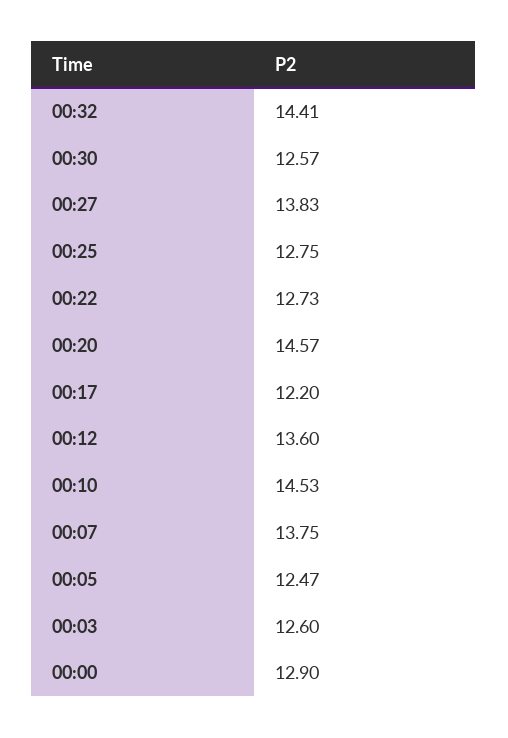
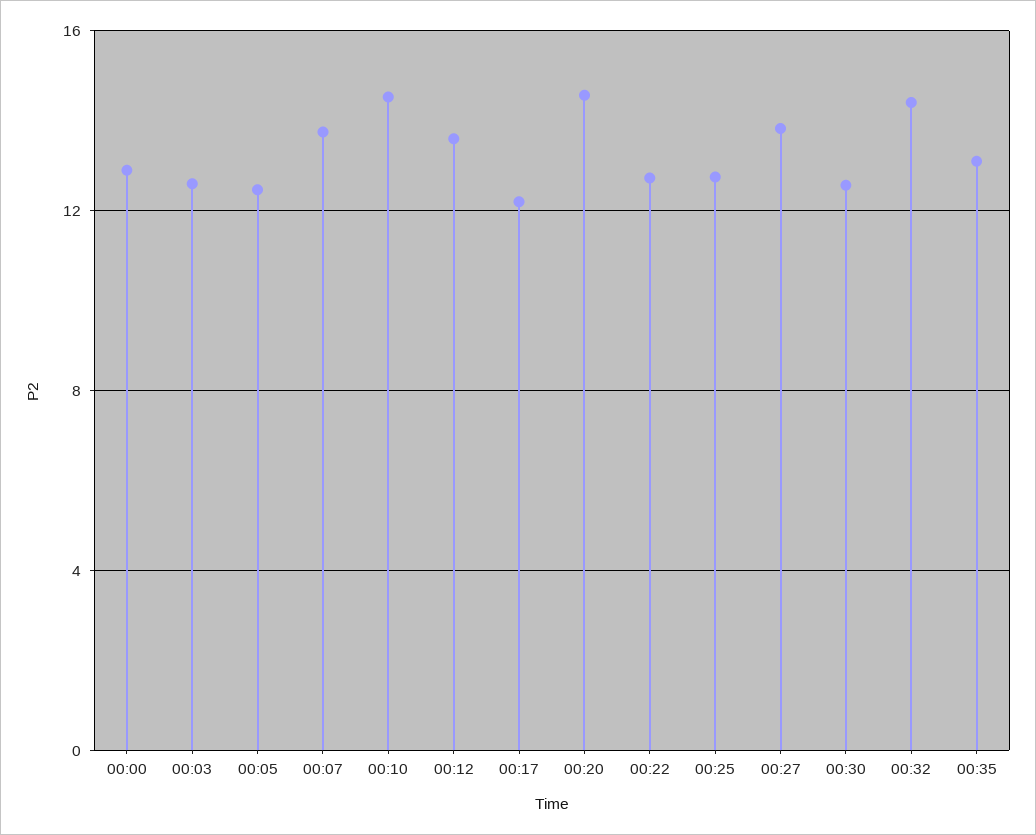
00:35: none -> 13

